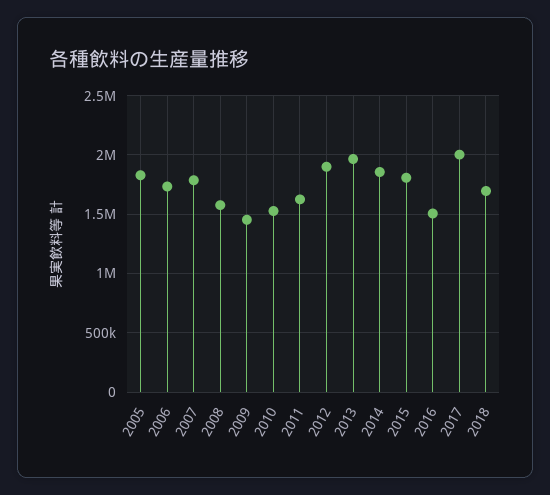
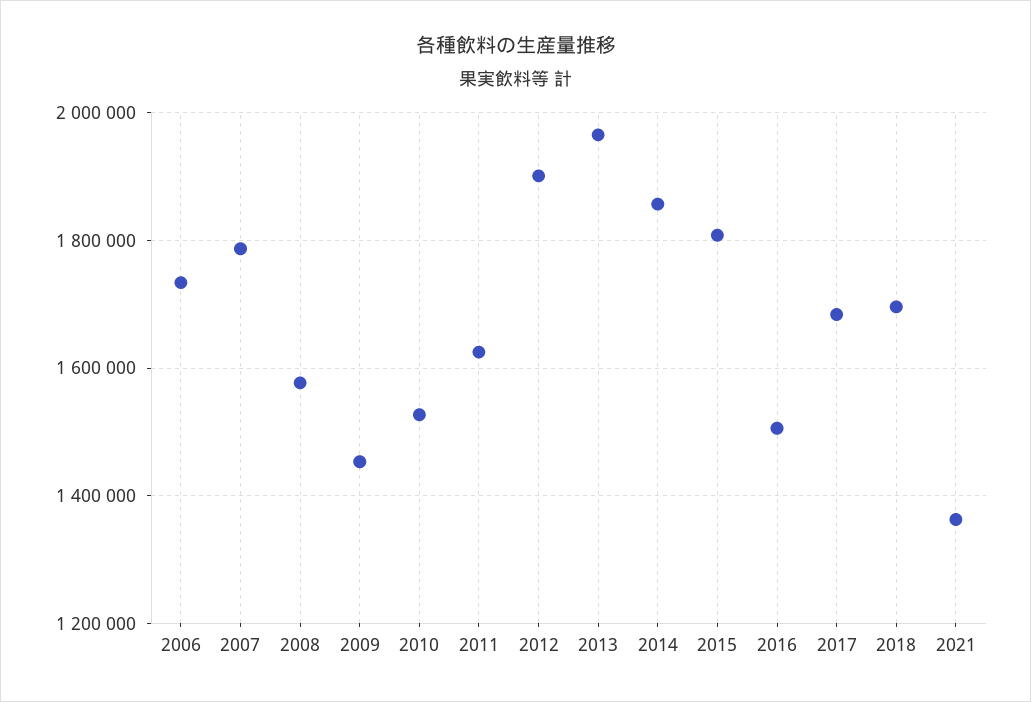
2005: 1800000 -> none
2017: 2000000 -> 1680000
2021: none -> 1360000

